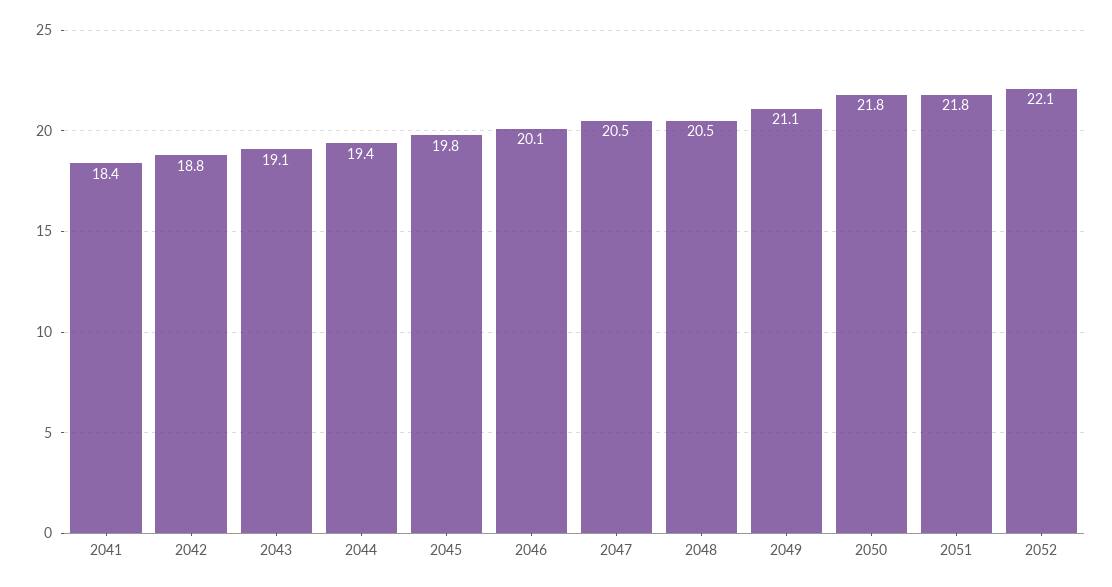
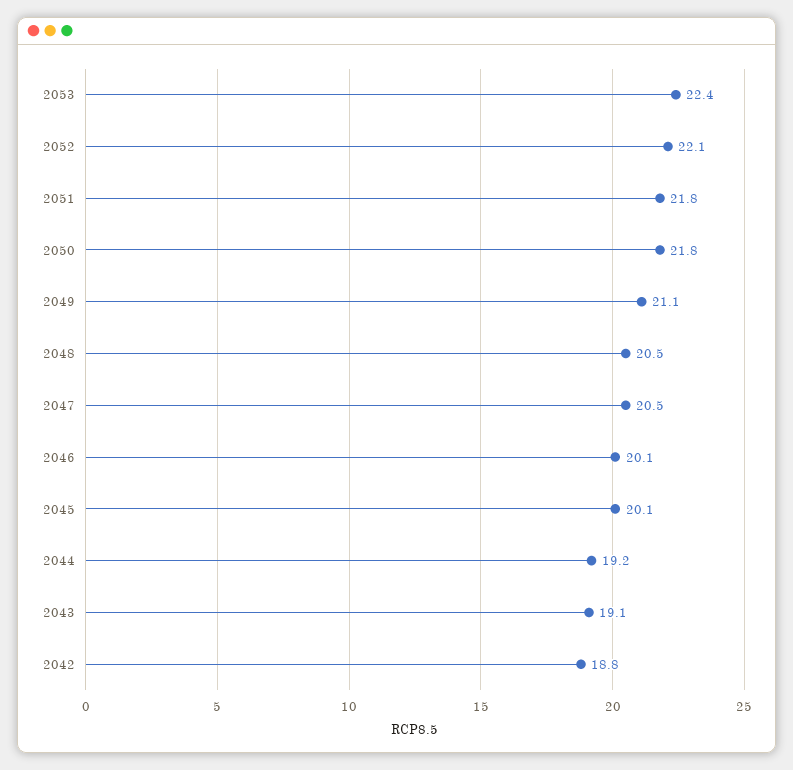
2041: 18.4 -> none
2044: 19.4 -> 19.2
2045: 19.8 -> 20.1
2053: none -> 22.4

